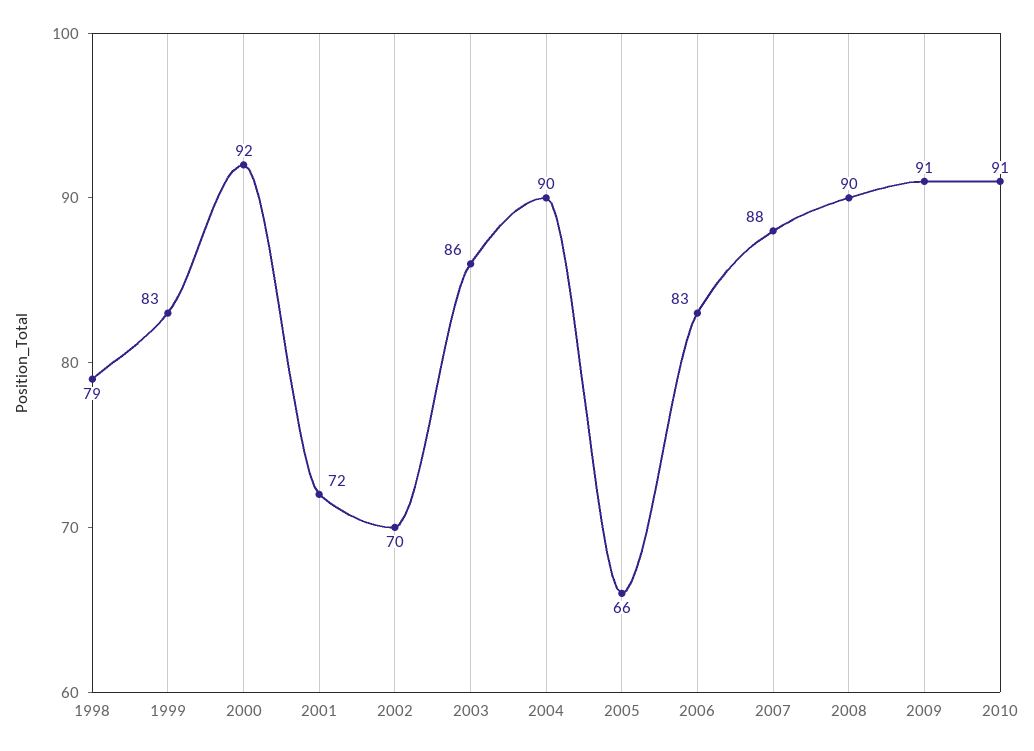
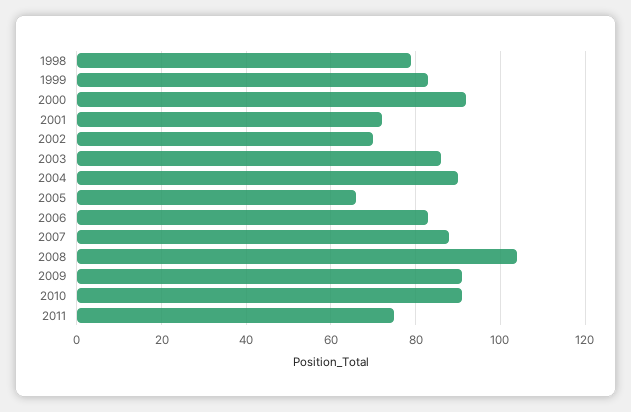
2008: 90 -> 105
2011: none -> 75

